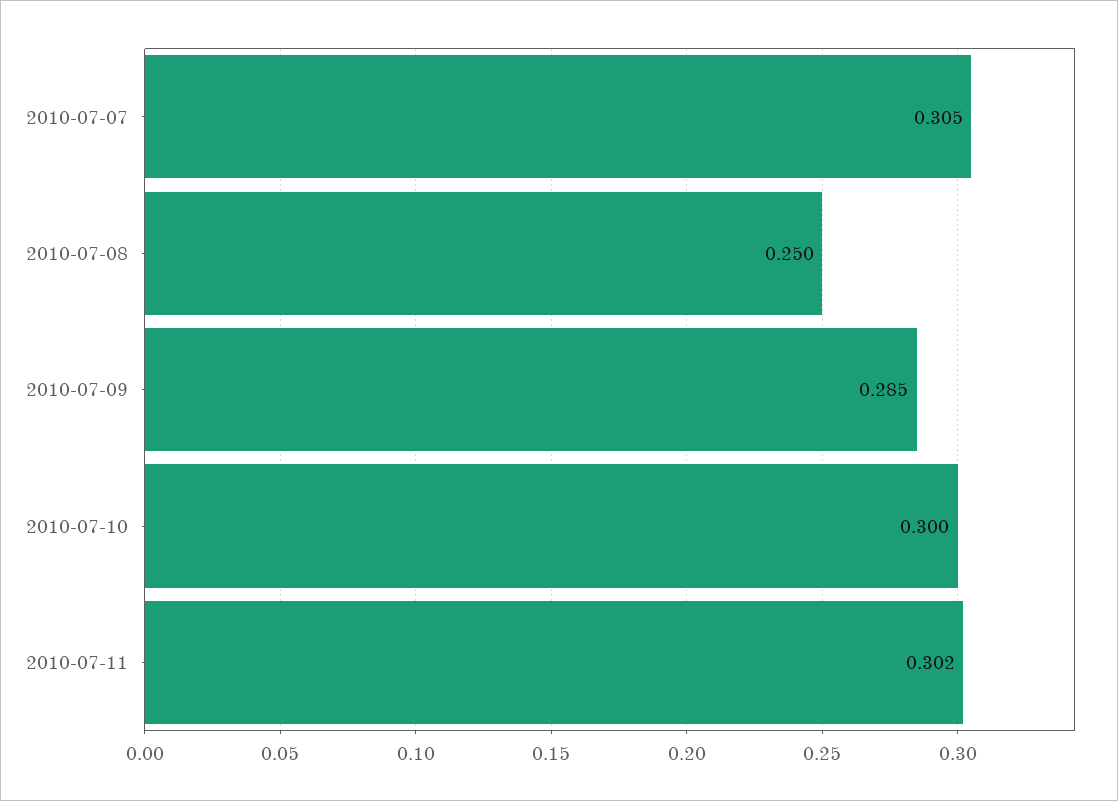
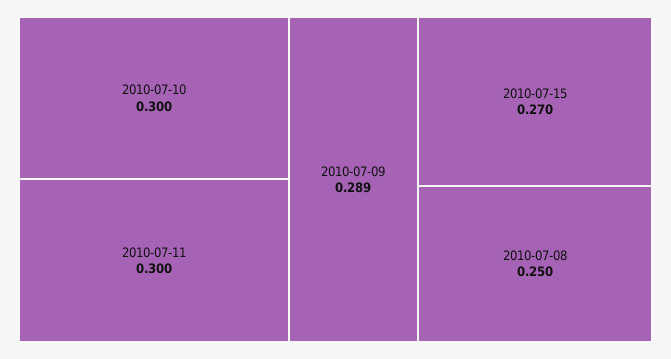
2010-07-07: 0.305 -> none
2010-07-09: 0.285 -> 0.289
2010-07-11: 0.302 -> 0.3
2010-07-15: none -> 0.27

